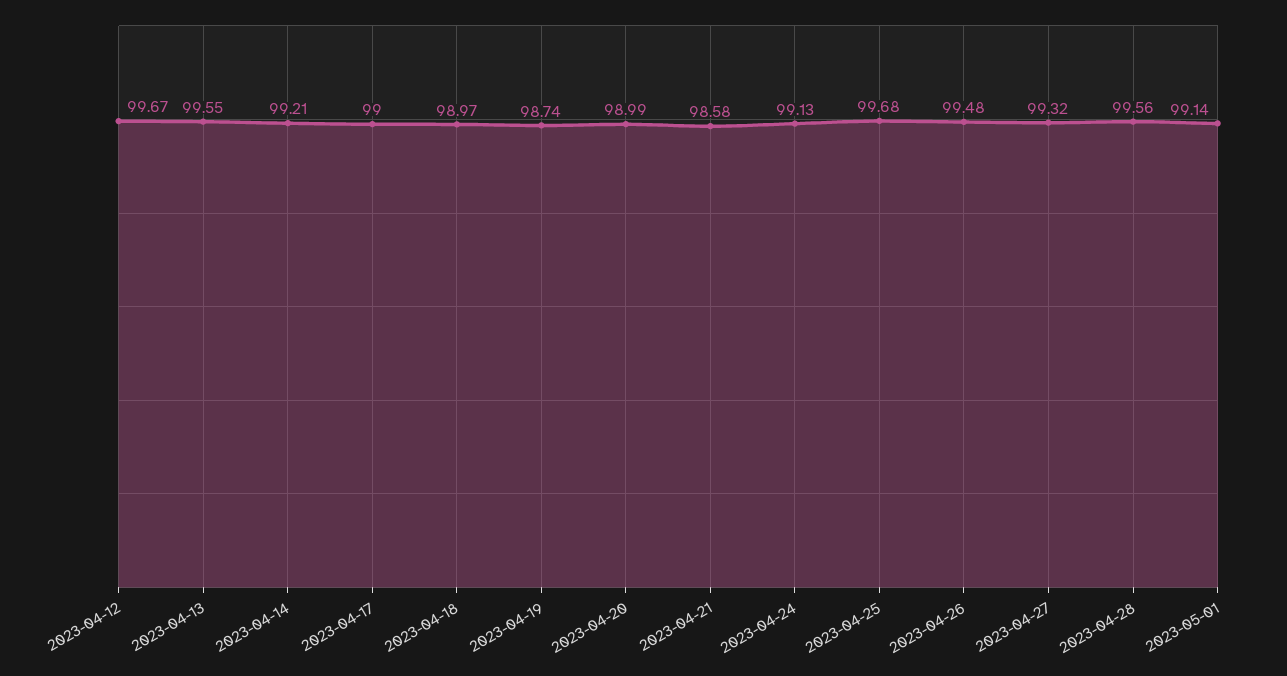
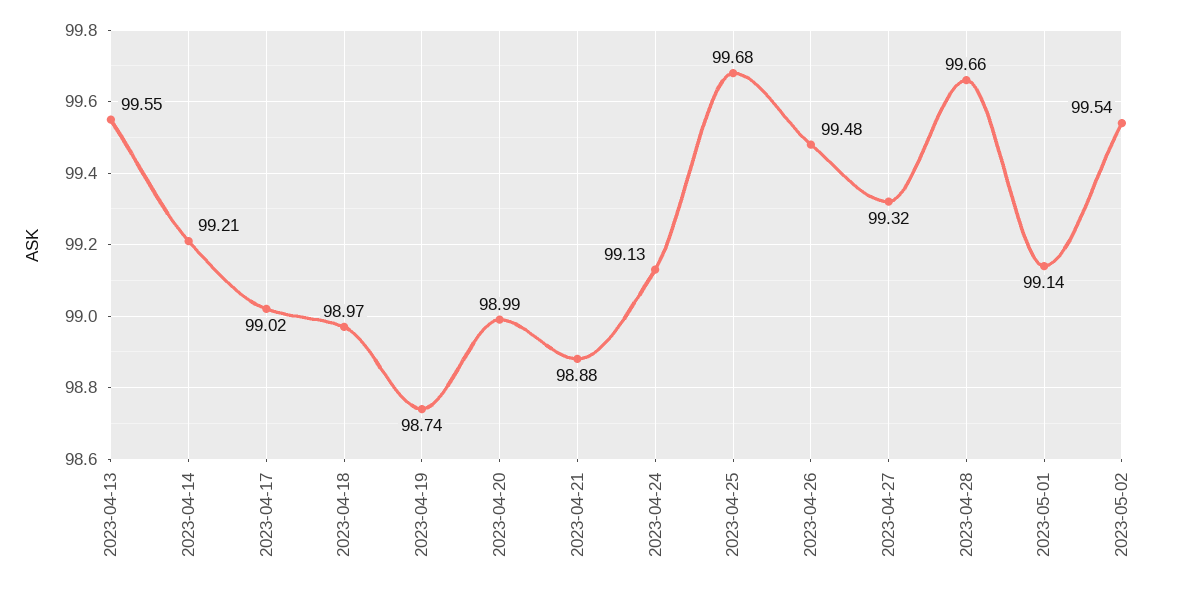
2023-04-12: 99.67 -> none
2023-04-17: 99 -> 99.02
2023-04-21: 98.58 -> 98.88
2023-04-28: 99.56 -> 99.66
2023-05-02: none -> 99.54

